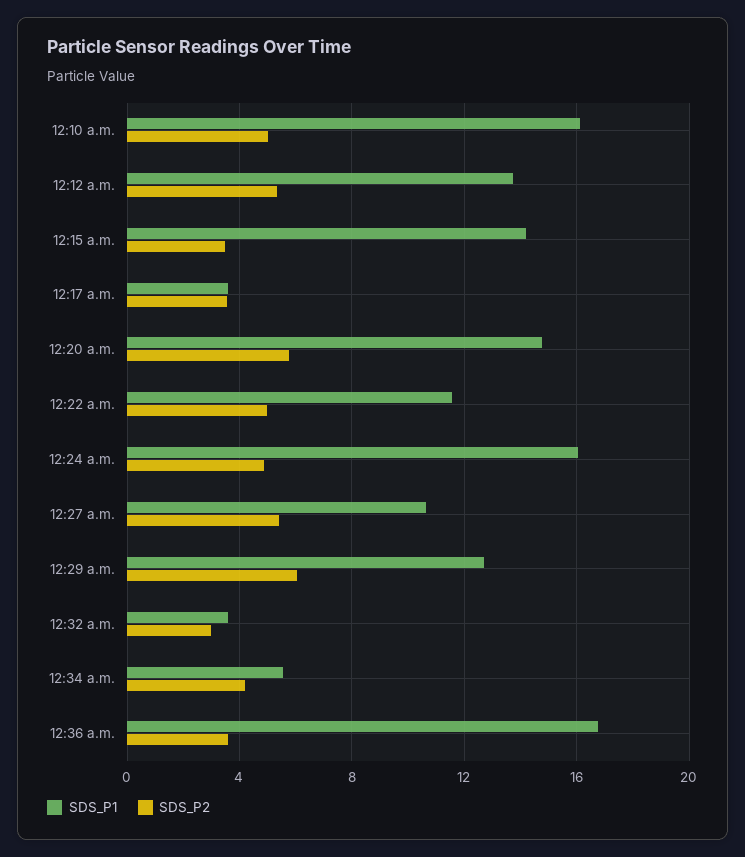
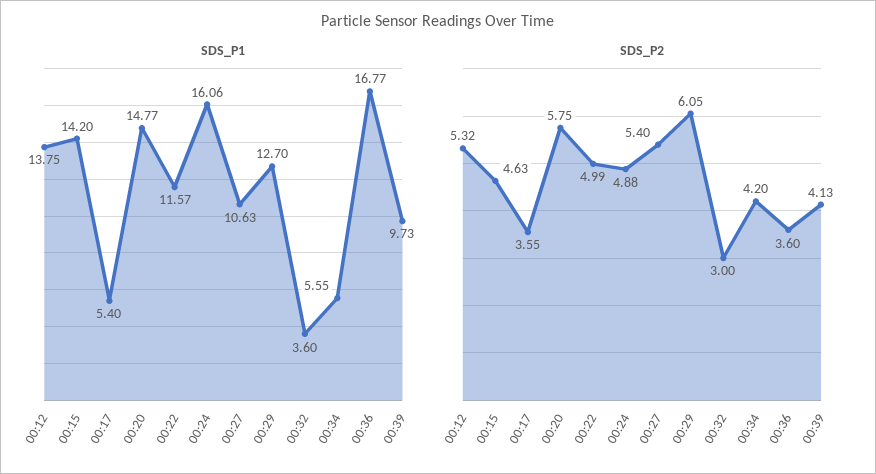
SDS_P1, 12:10 a.m.: 16 -> none
SDS_P2, 12:10 a.m.: 5 -> none
SDS_P2, 12:15 a.m.: 3.5 -> 4.63
SDS_P1, 12:17 a.m.: 3.5 -> 5.4
SDS_P1, 00:39: none -> 9.73
SDS_P2, 00:39: none -> 4.13

